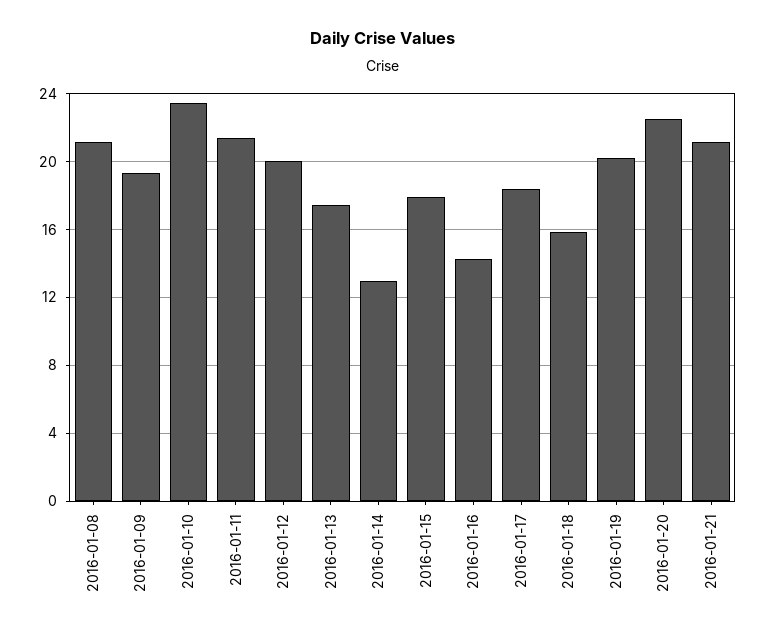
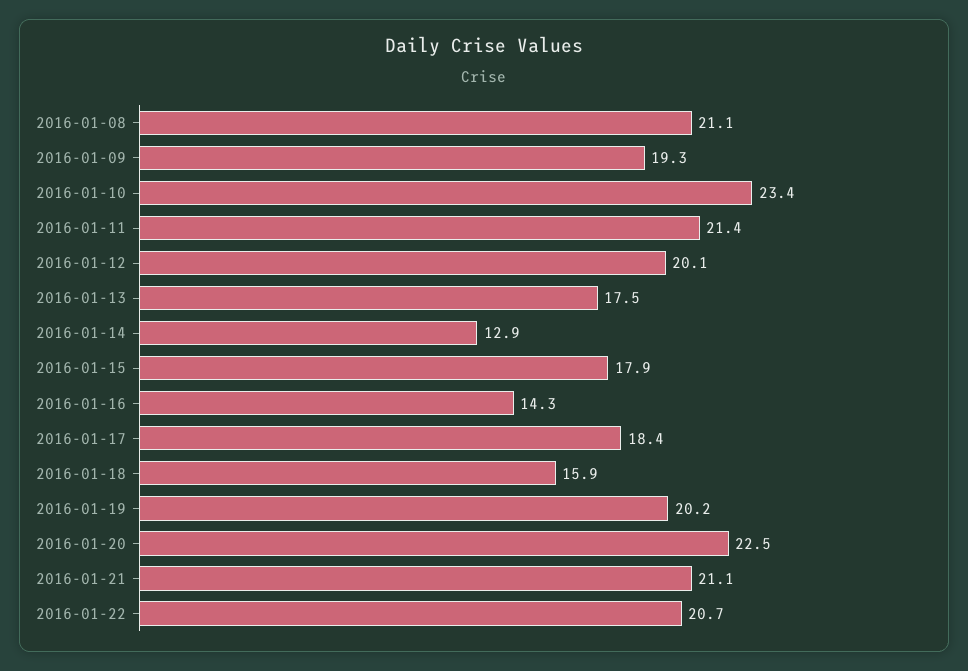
2016-01-22: none -> 20.7

